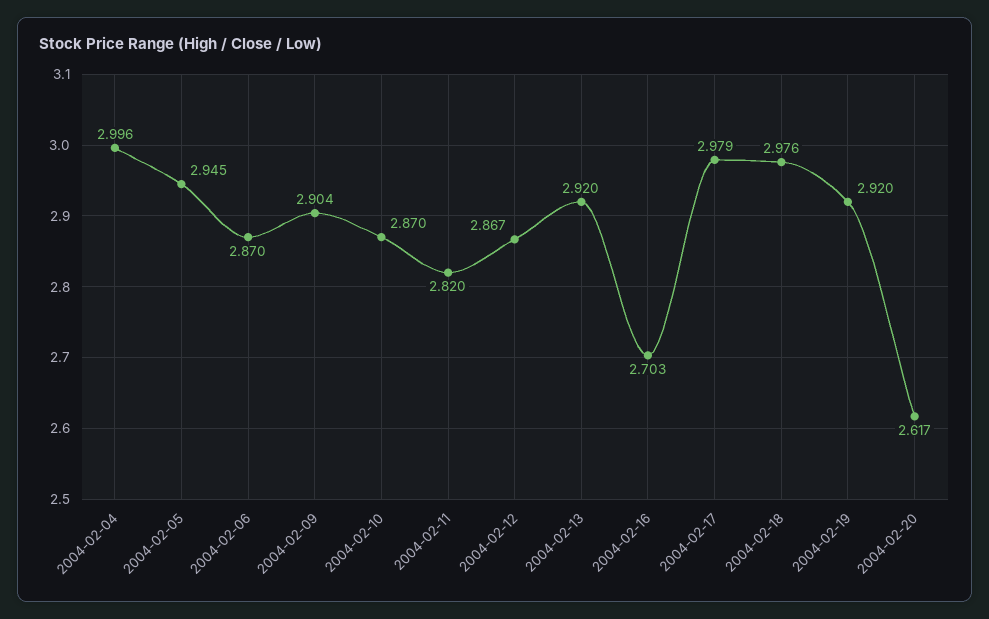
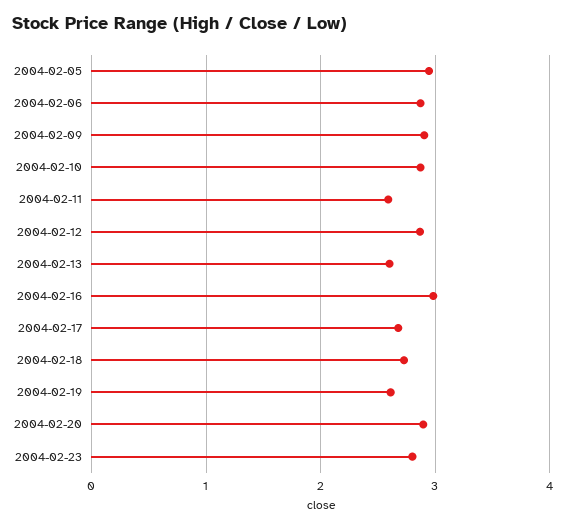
2004-02-04: 2.996 -> none
2004-02-11: 2.82 -> 2.6
2004-02-13: 2.92 -> 2.6
2004-02-16: 2.703 -> 3
2004-02-17: 2.979 -> 2.7
2004-02-18: 2.976 -> 2.7
2004-02-19: 2.92 -> 2.6
2004-02-20: 2.617 -> 2.9
2004-02-23: none -> 2.8

